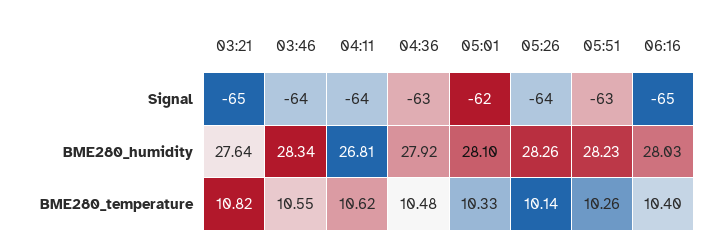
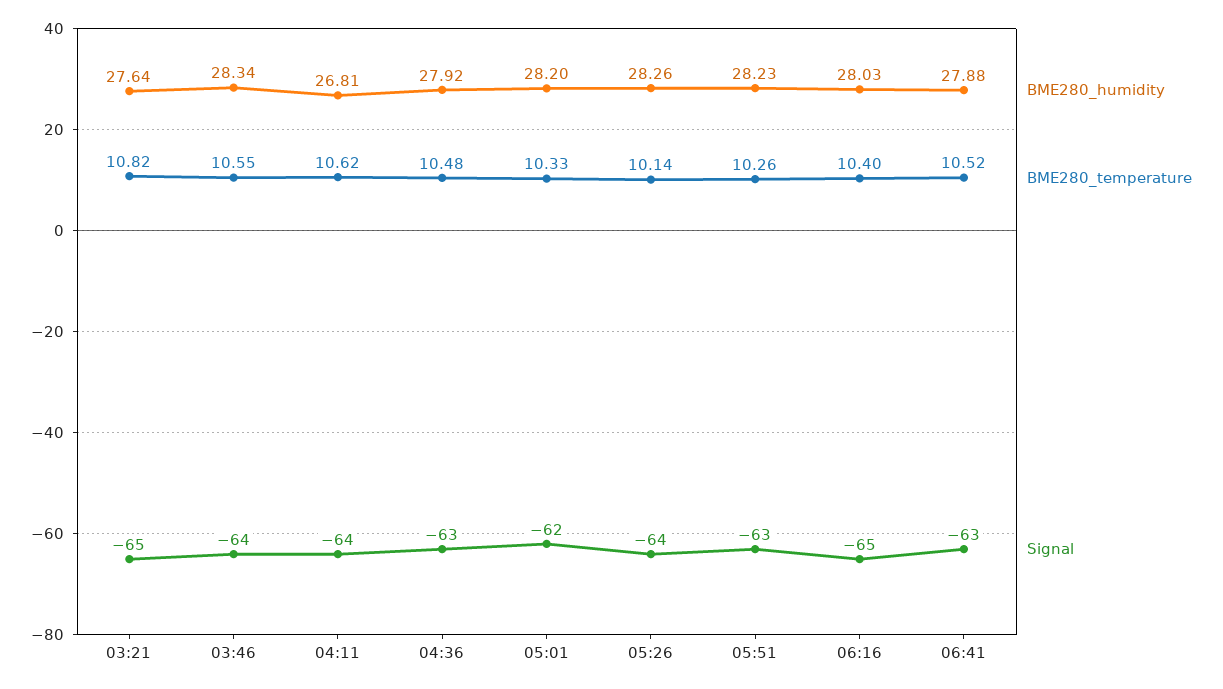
BME280_humidity, 05:01: 28.1 -> 28.2
BME280_humidity, 06:41: none -> 27.88
BME280_temperature, 06:41: none -> 10.52
Signal, 06:41: none -> -63

